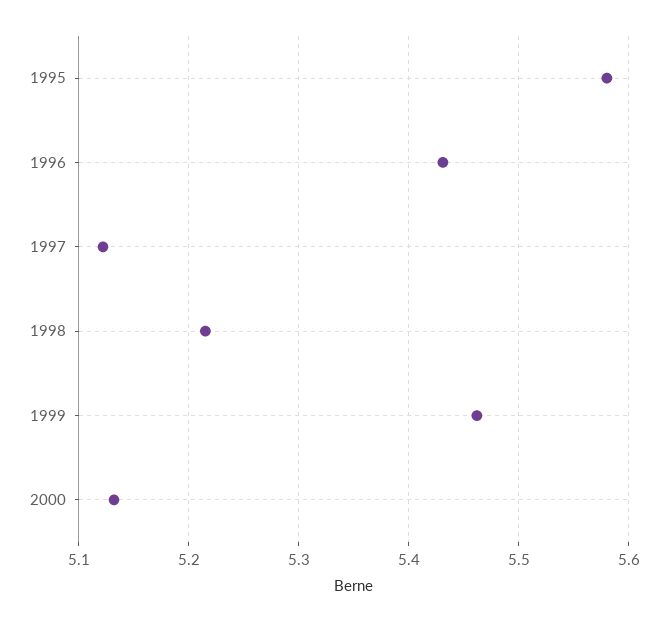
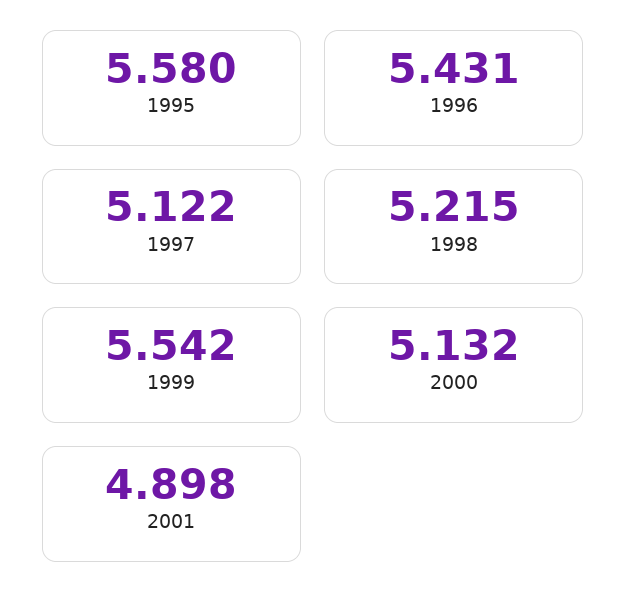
1999: 5.46 -> 5.542
2001: none -> 4.898

